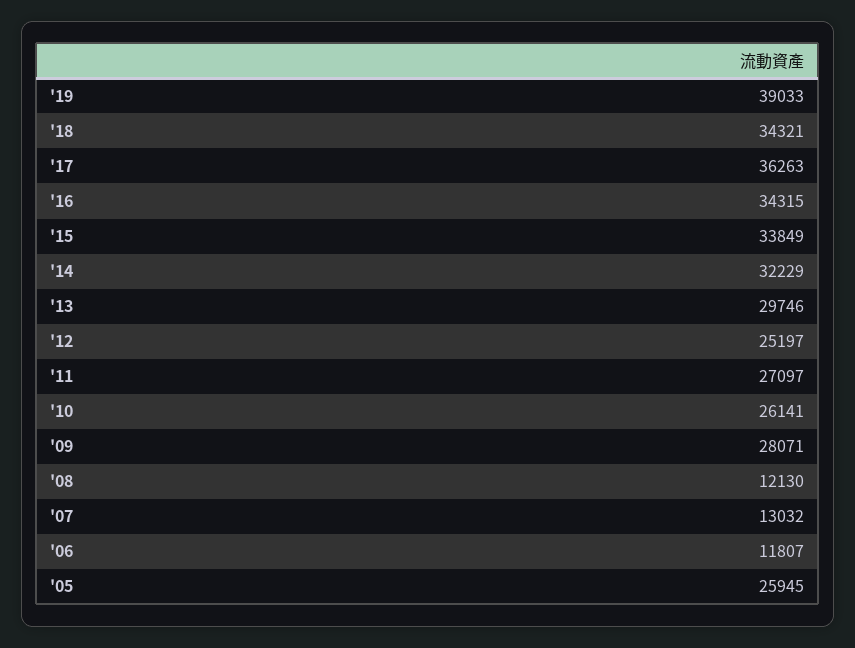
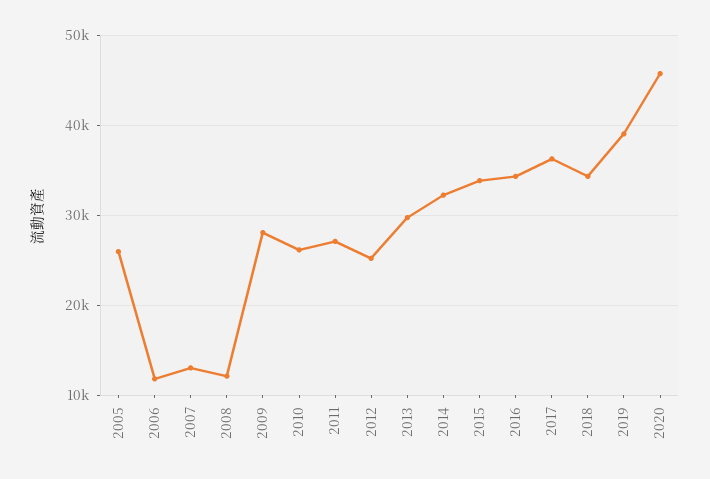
2020: none -> 46000

